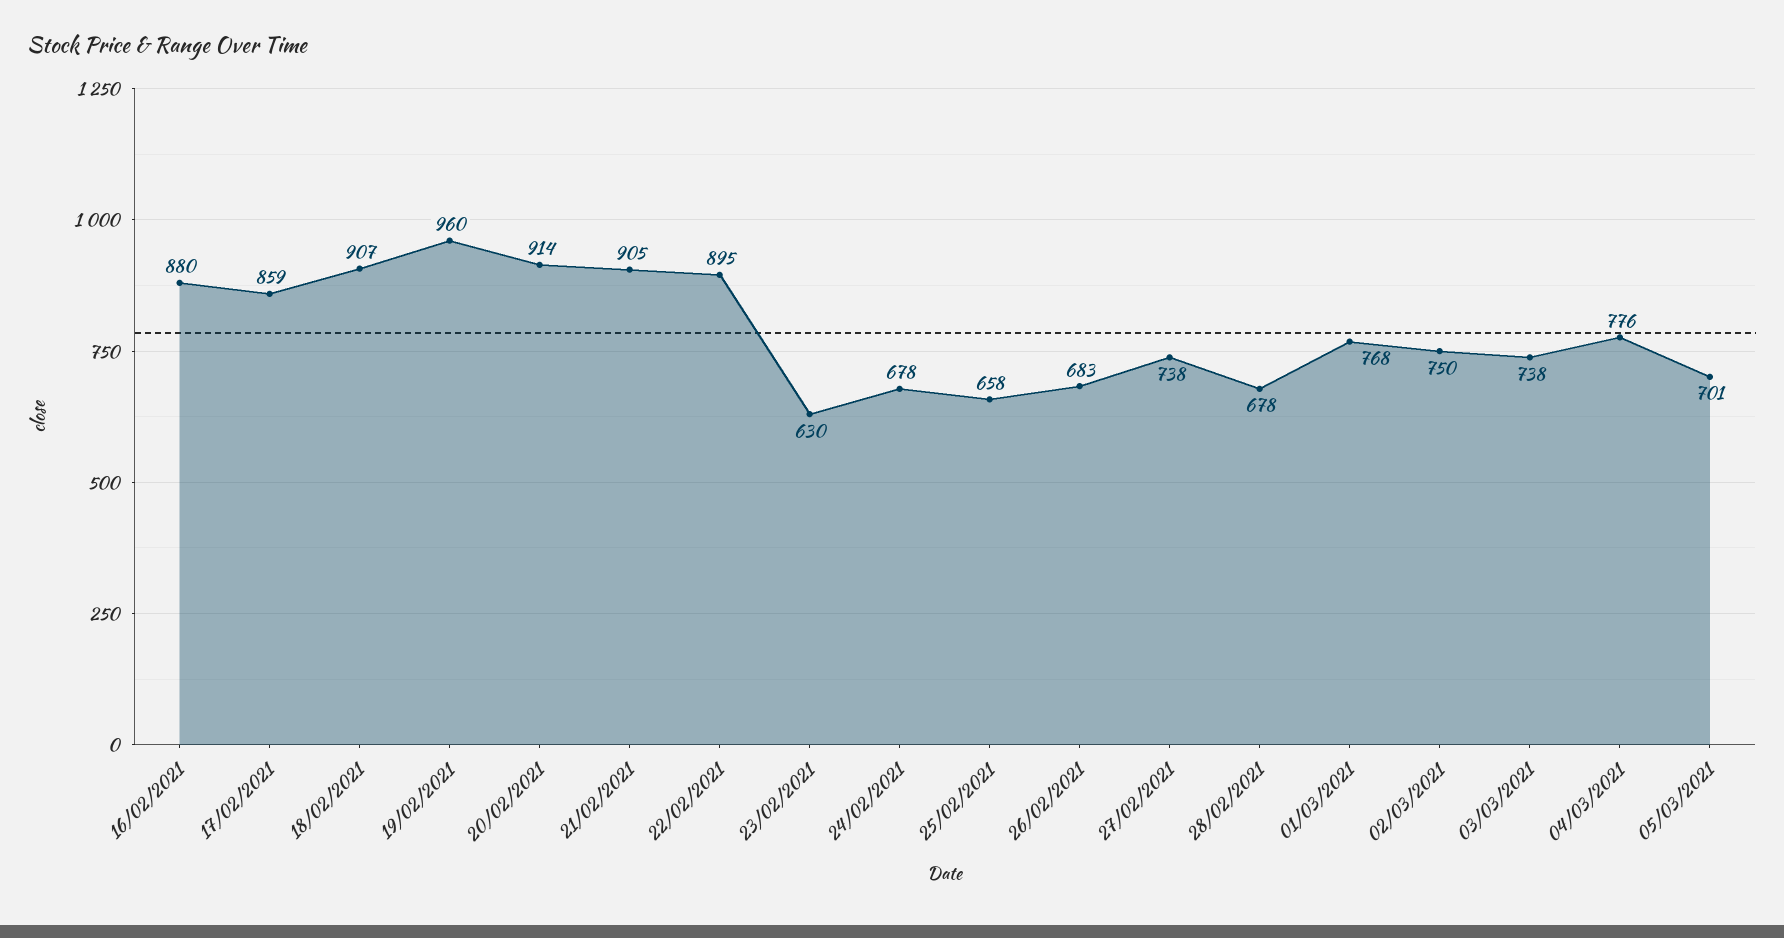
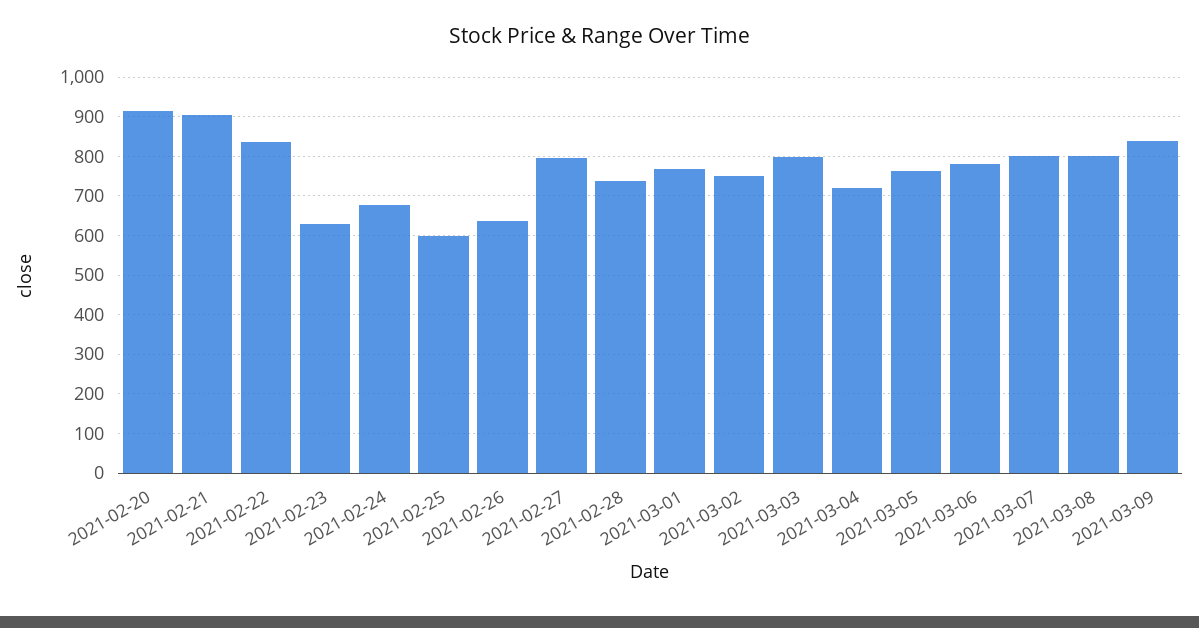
16/02/2021: 880 -> none
17/02/2021: 859 -> none
18/02/2021: 907 -> none
19/02/2021: 960 -> none
22/02/2021: 895 -> 840
25/02/2021: 658 -> 600
26/02/2021: 683 -> 640
27/02/2021: 738 -> 800
28/02/2021: 678 -> 740
03/03/2021: 738 -> 800
04/03/2021: 776 -> 720
05/03/2021: 701 -> 760
2021-03-06: none -> 780
2021-03-07: none -> 800
2021-03-08: none -> 800
2021-03-09: none -> 840

